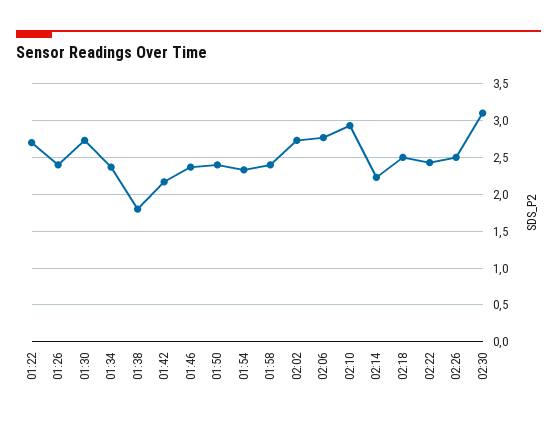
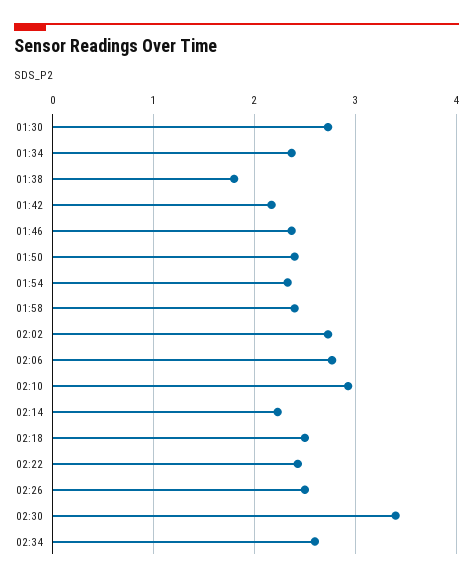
01:22: 2.7 -> none
01:26: 2.4 -> none
02:30: 3.1 -> 3.4
02:34: none -> 2.6

